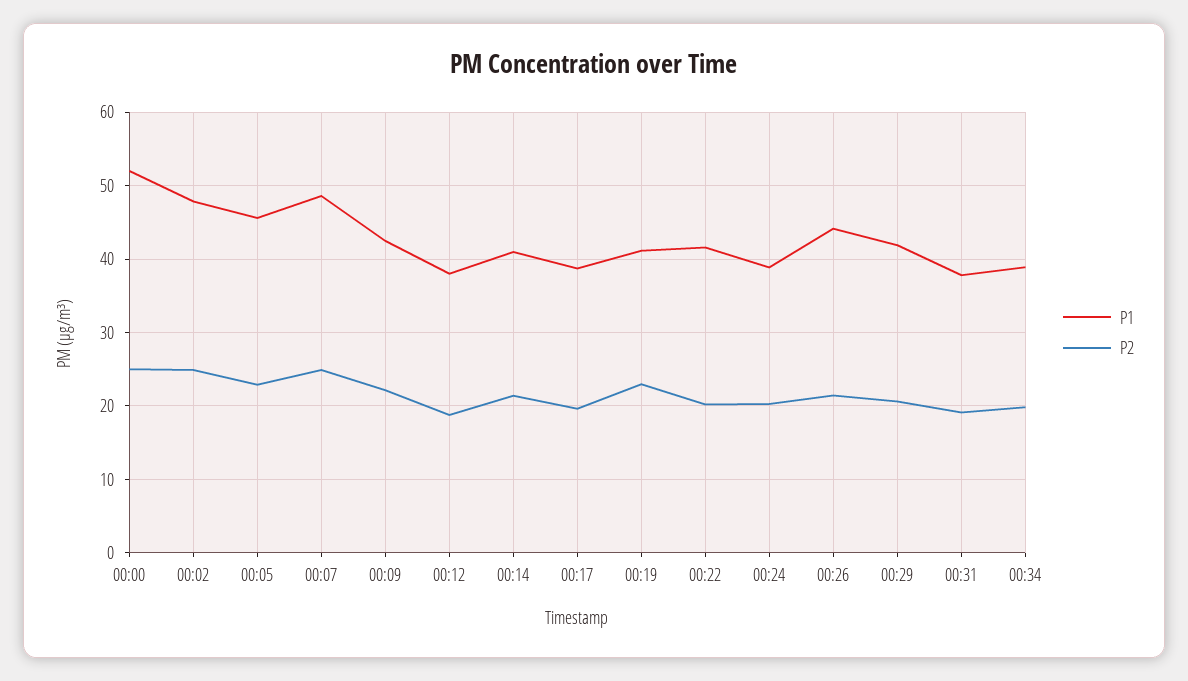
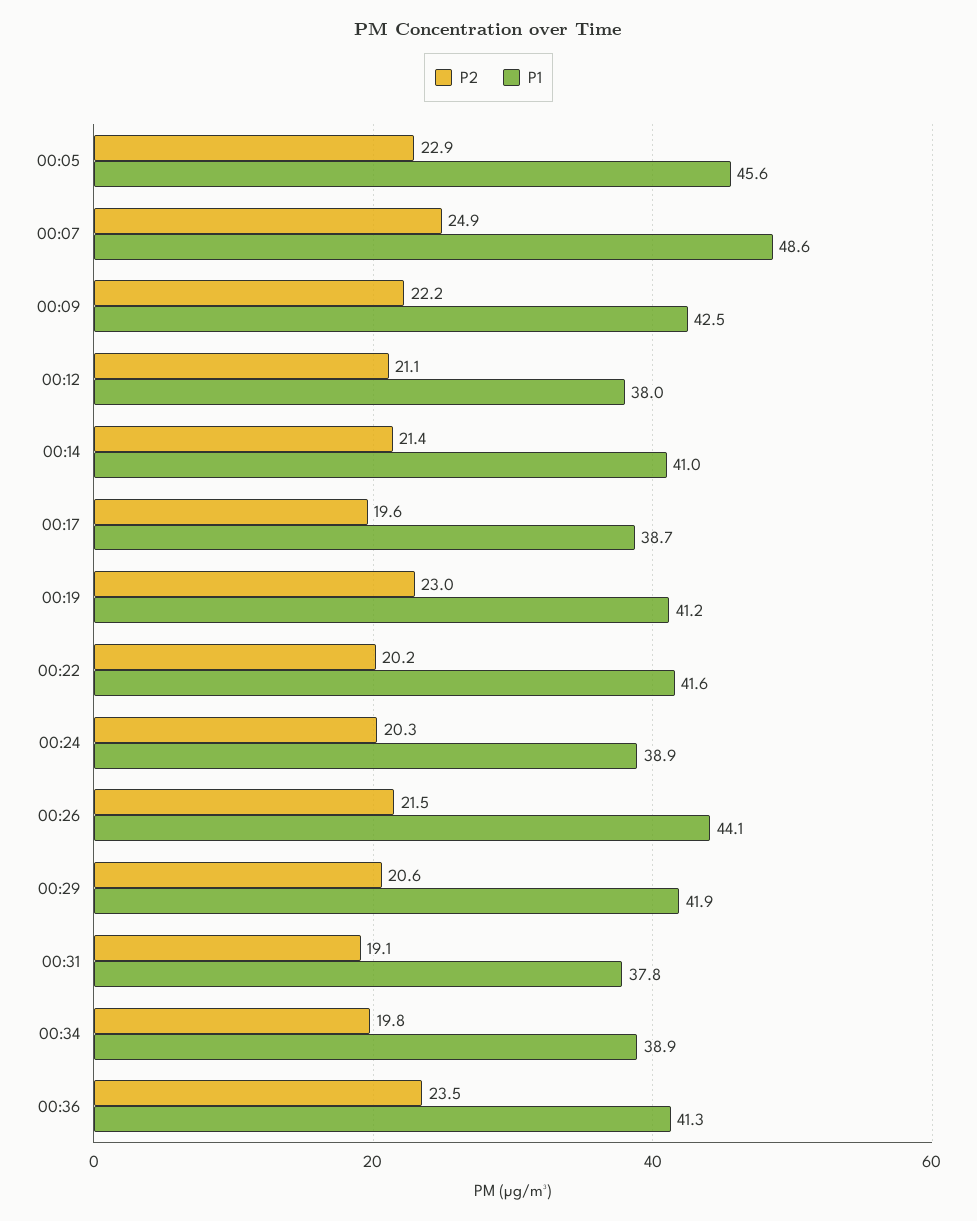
P1, 00:00: 52 -> none
P2, 00:00: 25 -> none
P1, 00:02: 48 -> none
P2, 00:02: 25 -> none
P2, 00:12: 19 -> 21.1
P2, 00:36: none -> 23.5
P1, 00:36: none -> 41.3

